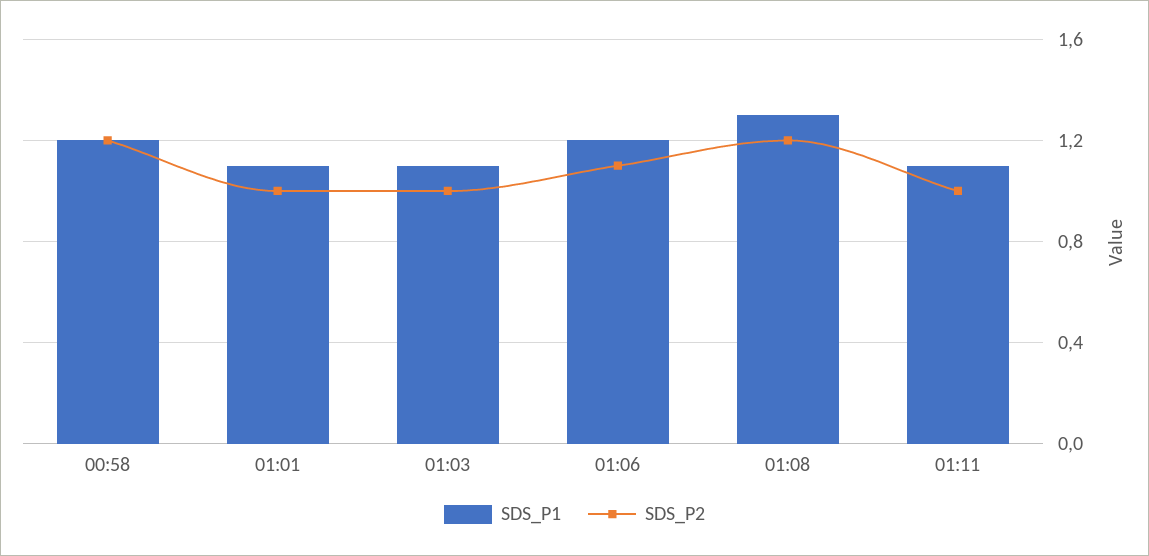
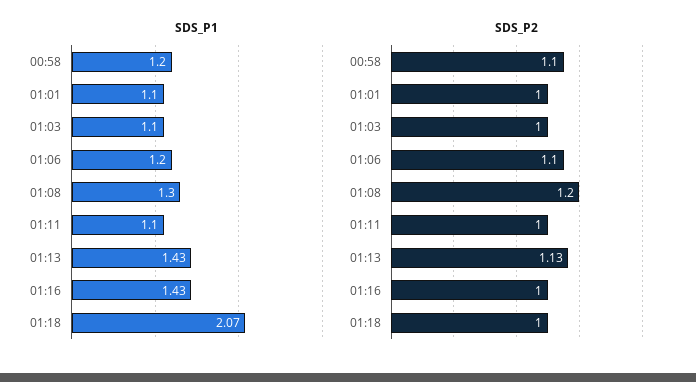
SDS_P2, 00:58: 1.2 -> 1.1
SDS_P1, 01:13: none -> 1.43
SDS_P1, 01:16: none -> 1.43
SDS_P1, 01:18: none -> 2.07
SDS_P2, 01:13: none -> 1.13
SDS_P2, 01:16: none -> 1
SDS_P2, 01:18: none -> 1

